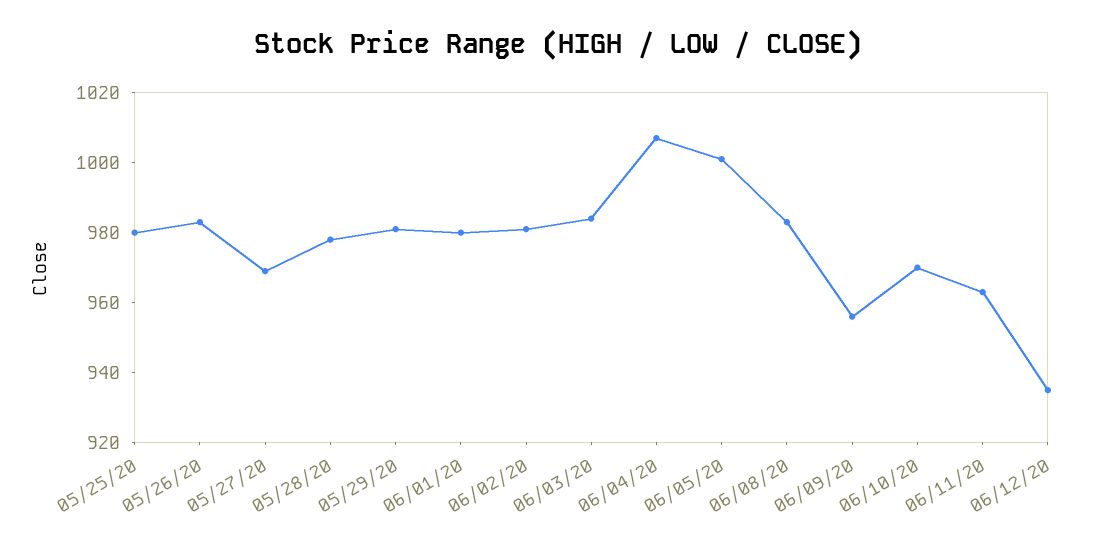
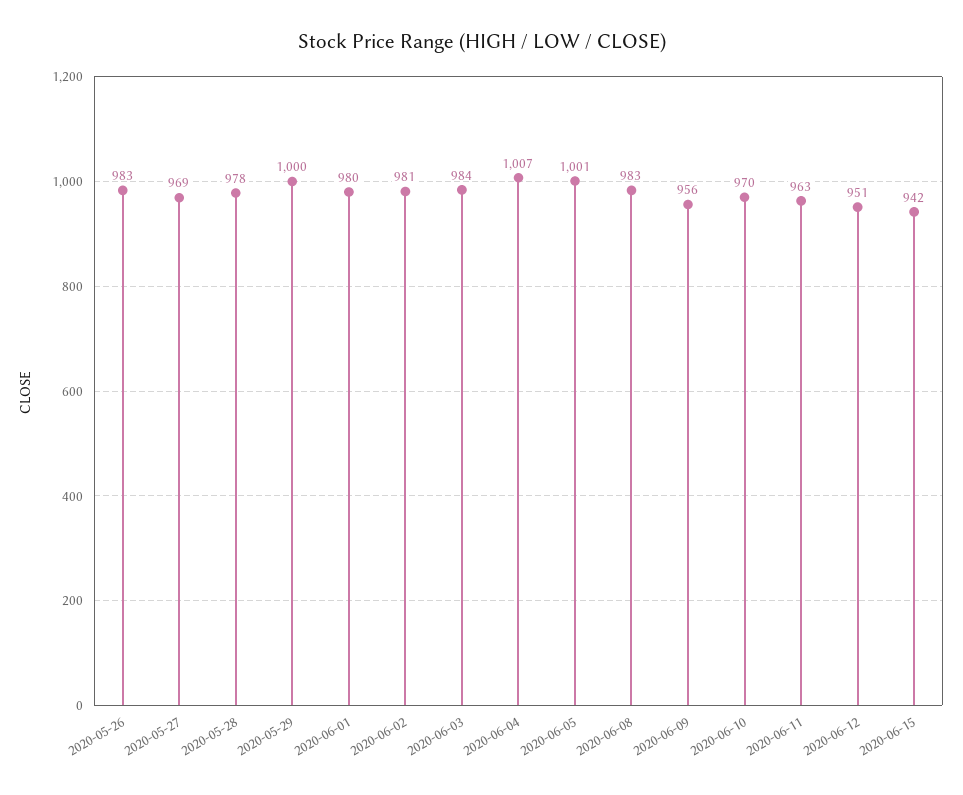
05/25/20: 980 -> none
05/29/20: 980 -> 1000
06/12/20: 935 -> 951
2020-06-15: none -> 942

